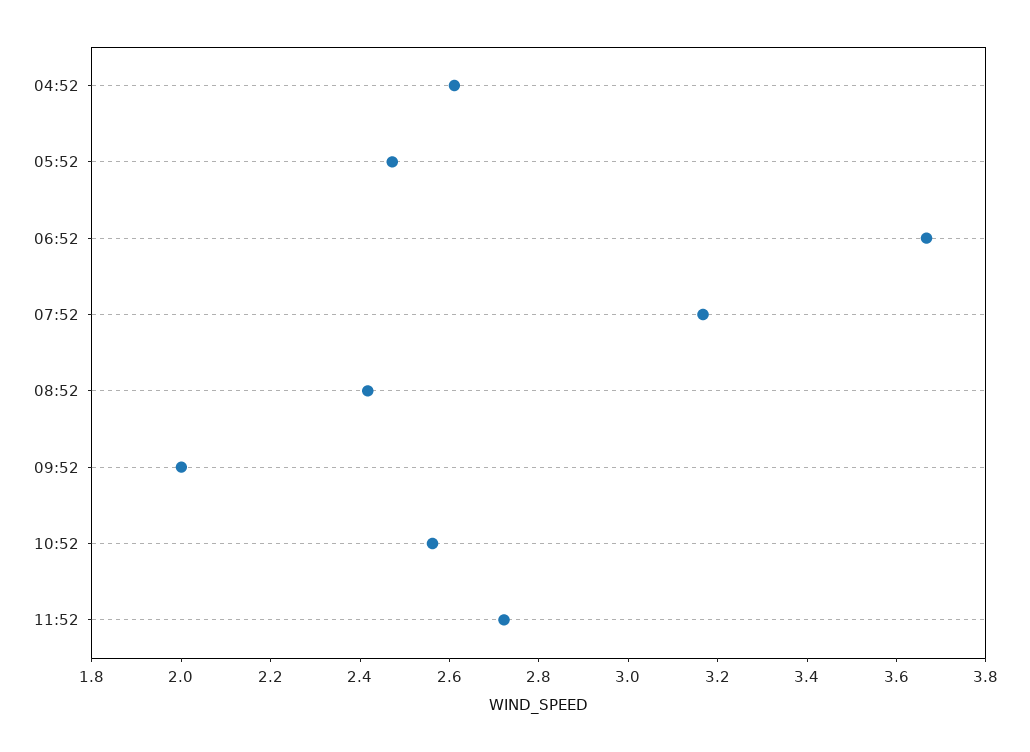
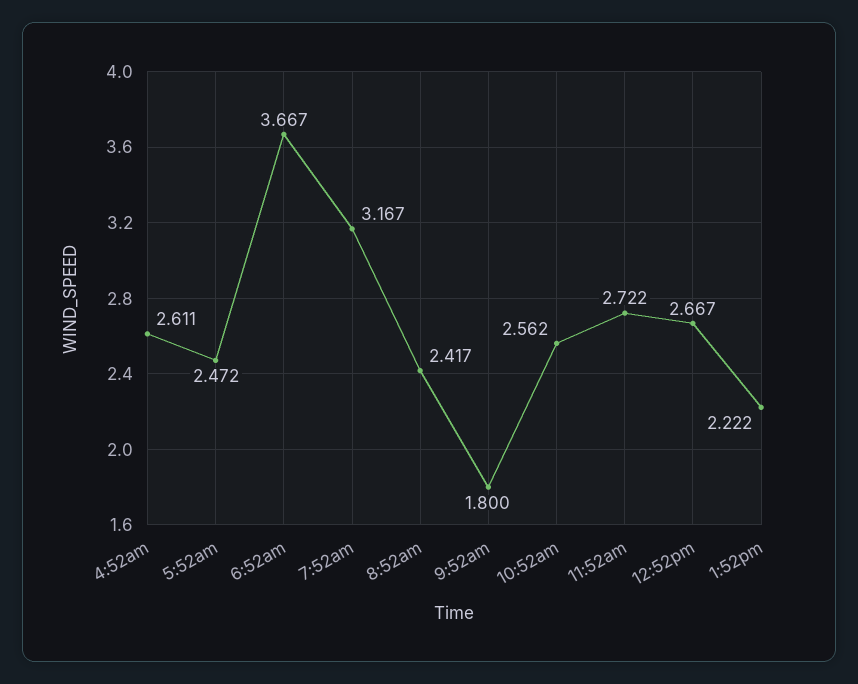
09:52: 2 -> 1.8
12:52pm: none -> 2.667
1:52pm: none -> 2.222

